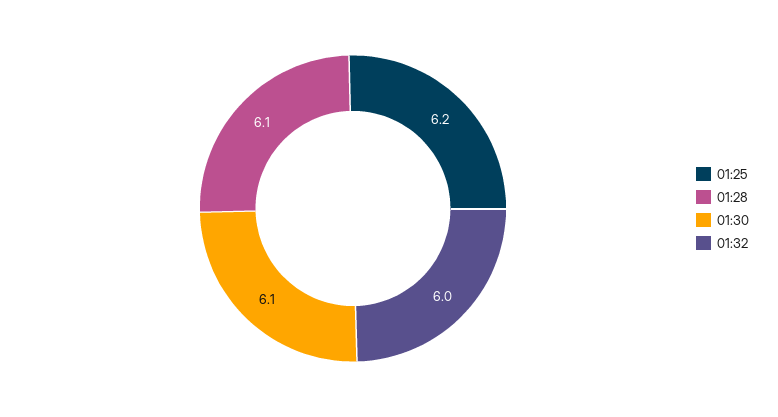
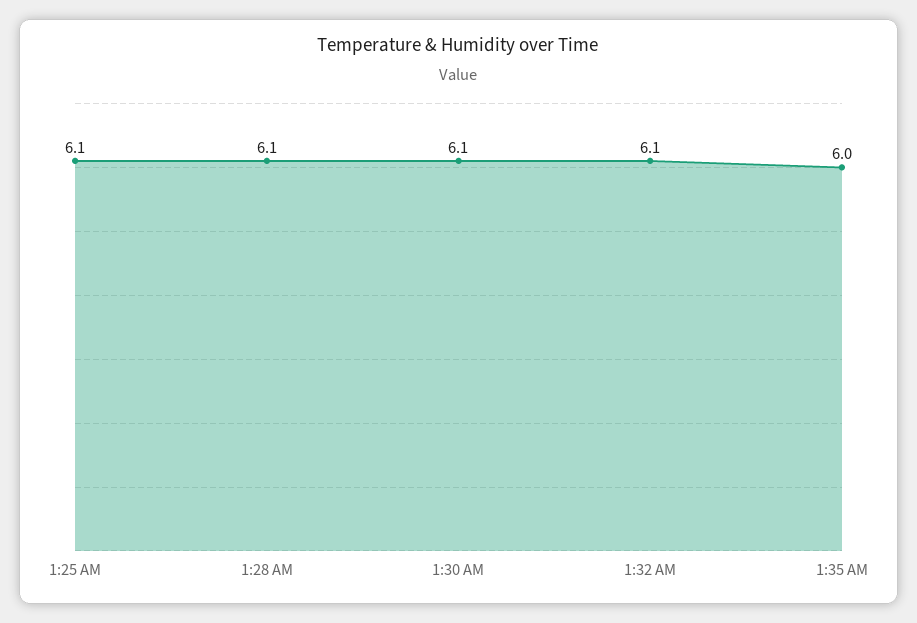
01:25: 6.2 -> 6.1
01:32: 6 -> 6.1
1:35 AM: none -> 6

